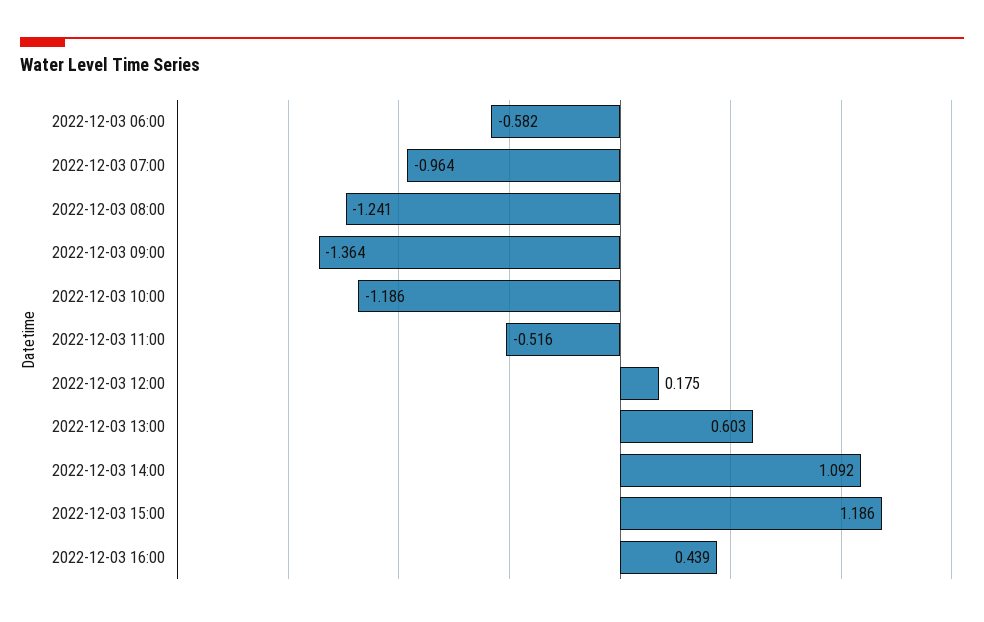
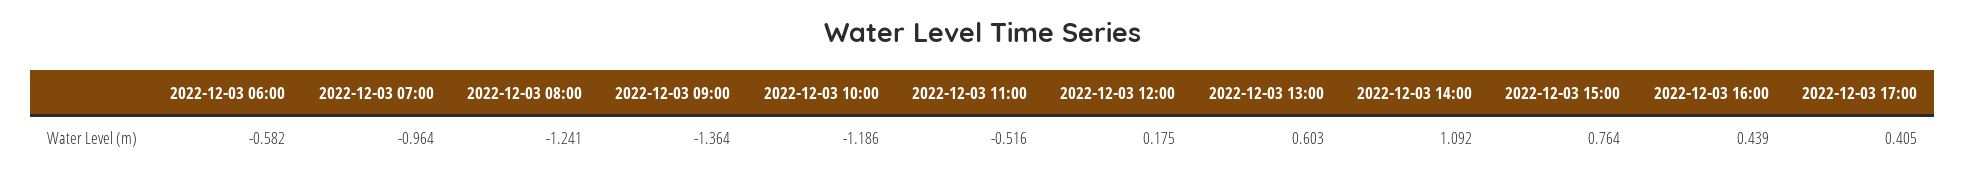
2022-12-03 15:00: 1.186 -> 0.764
2022-12-03 17:00: none -> 0.405

